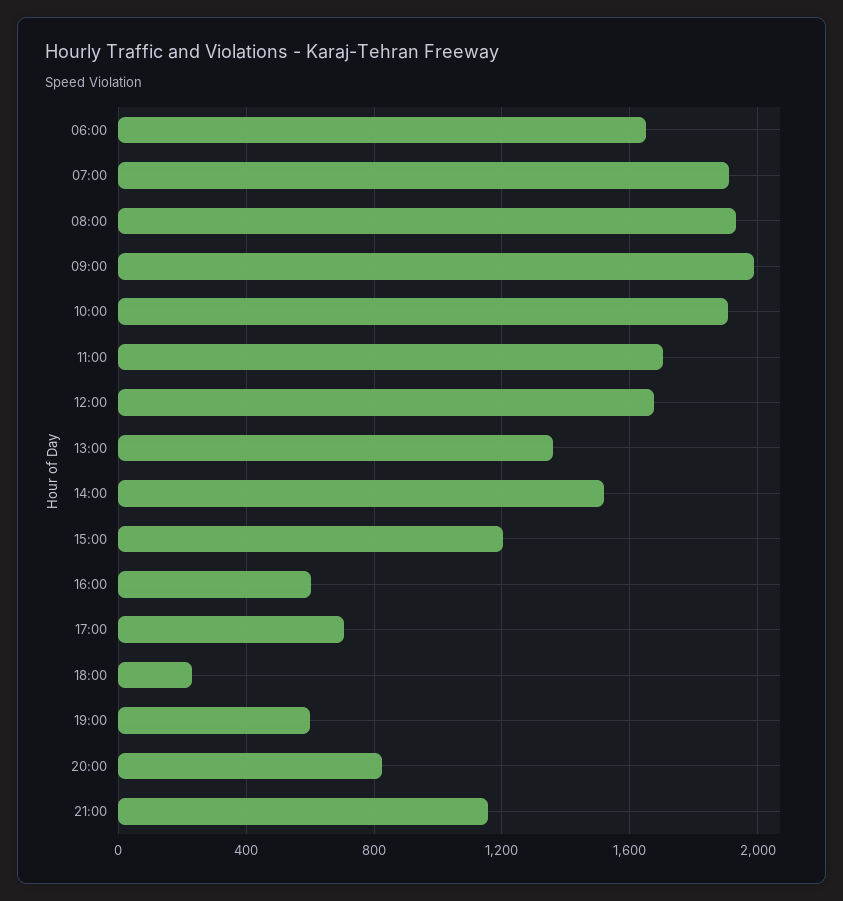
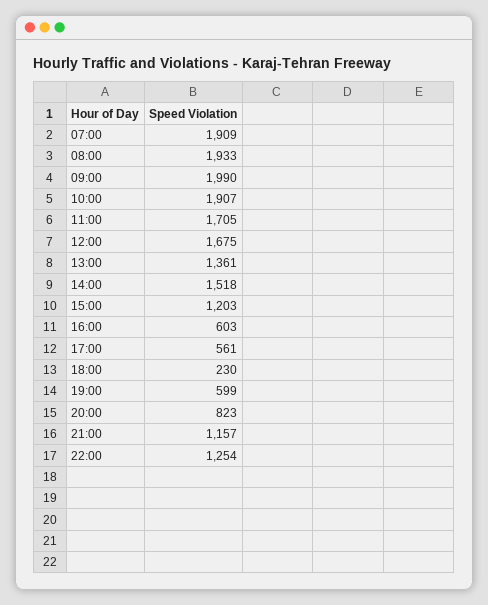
06:00: 1650 -> none
17:00: 700 -> 561
22:00: none -> 1254

